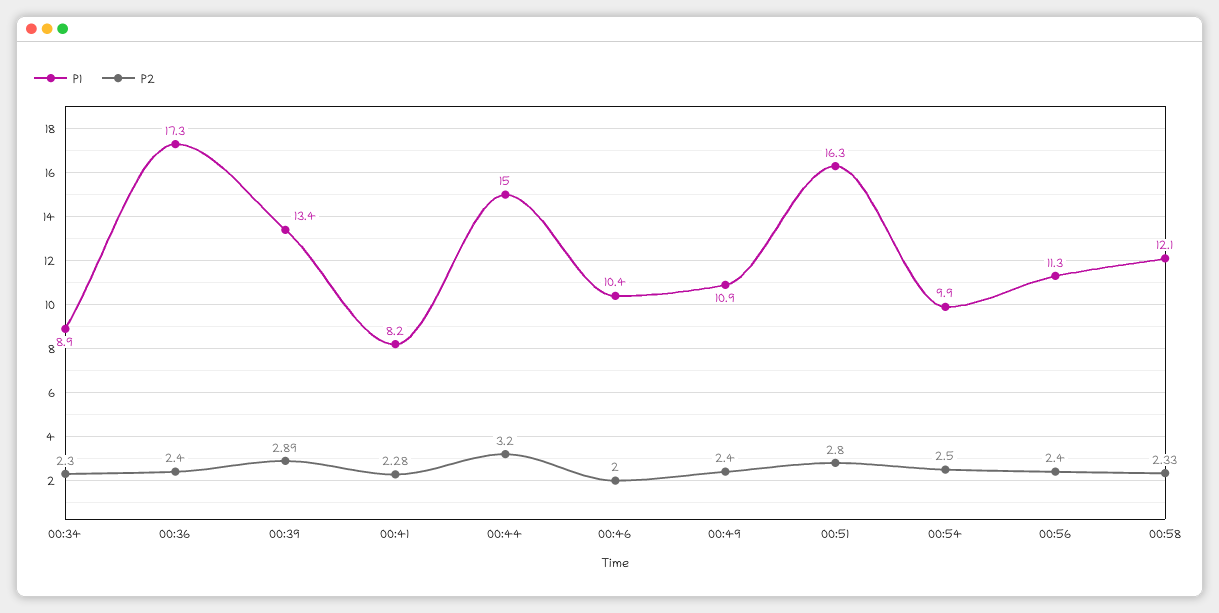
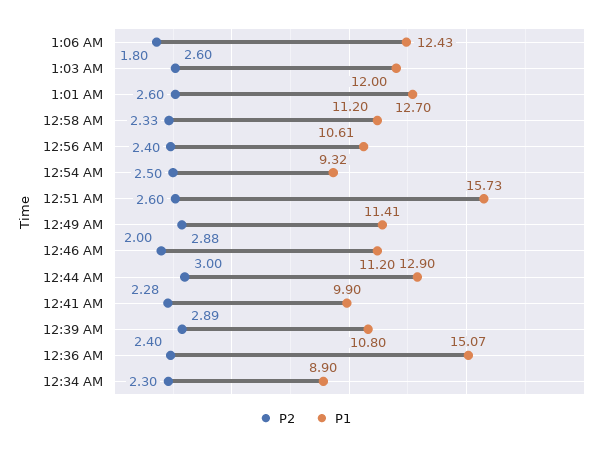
P1, 00:36: 17.3 -> 15.07
P1, 00:39: 13.4 -> 10.8
P1, 00:41: 8.2 -> 9.9
P1, 00:44: 15 -> 12.9
P2, 00:44: 3.2 -> 3
P1, 00:46: 10.4 -> 11.2
P1, 00:49: 10.9 -> 11.41
P2, 00:49: 2.4 -> 2.88
P1, 00:51: 16.3 -> 15.73
P2, 00:51: 2.8 -> 2.6
P1, 00:54: 9.9 -> 9.32
P1, 00:56: 11.3 -> 10.61
P1, 00:58: 12.1 -> 11.2
P2, 1:06 AM: none -> 1.8
P1, 1:06 AM: none -> 12.43
P2, 1:03 AM: none -> 2.6
P1, 1:03 AM: none -> 12
P2, 1:01 AM: none -> 2.6
P1, 1:01 AM: none -> 12.7

